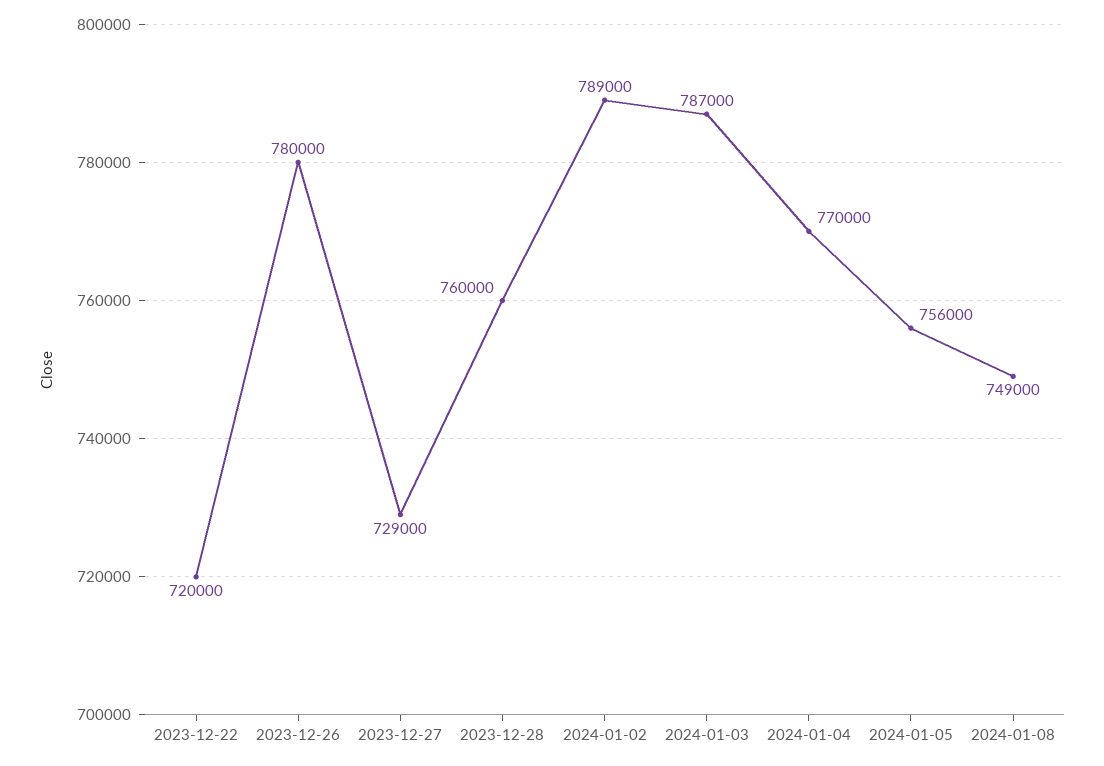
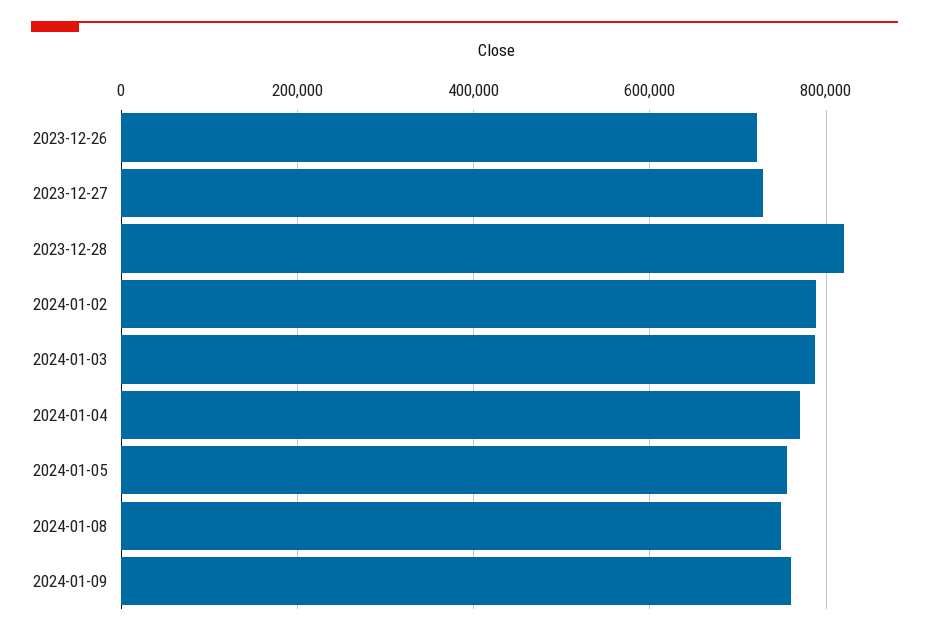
2023-12-22: 720000 -> none
2023-12-26: 780000 -> 720000
2023-12-28: 760000 -> 820000
2024-01-09: none -> 760000

